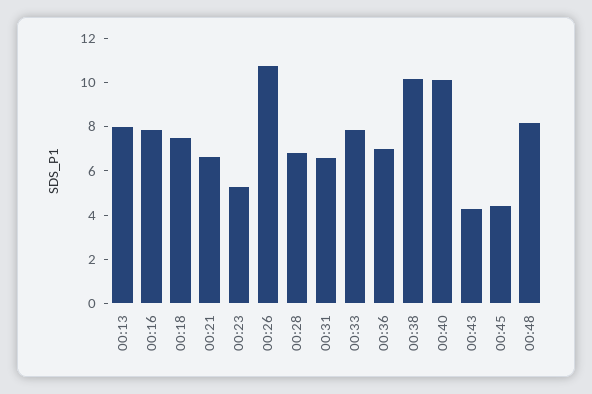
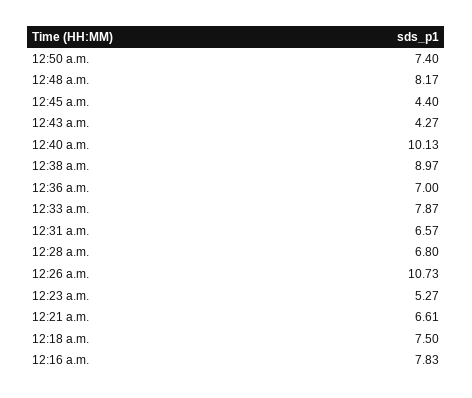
00:13: 8 -> none
00:38: 10 -> 8.97
12:50 a.m.: none -> 7.4

